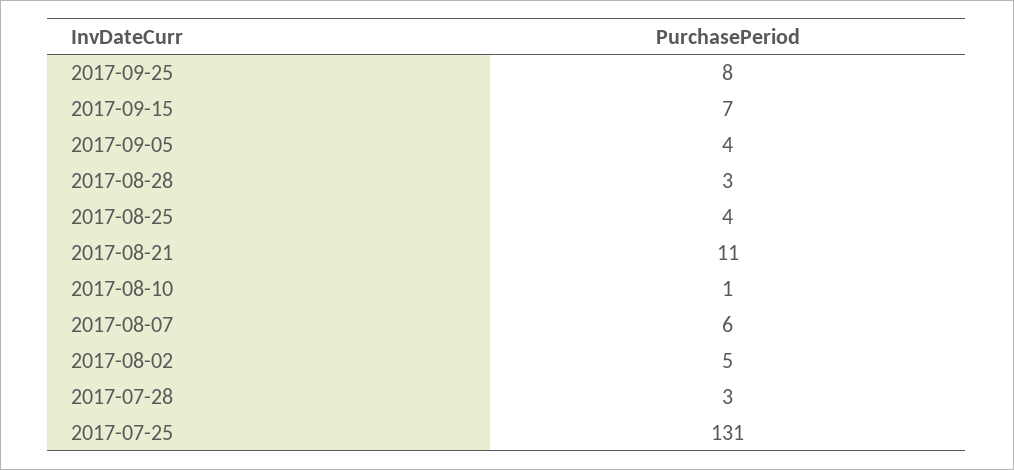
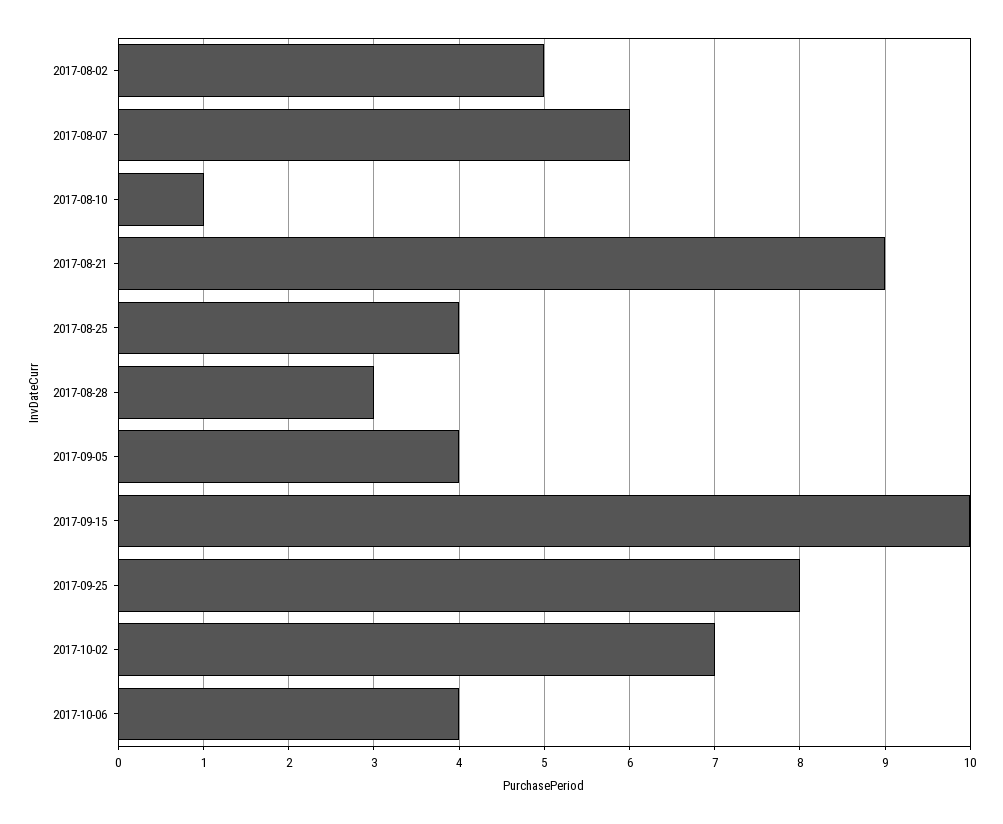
2017-09-15: 7 -> 10
2017-08-21: 11 -> 9
2017-07-28: 3 -> none
2017-07-25: 131 -> none
2017-10-02: none -> 7
2017-10-06: none -> 4

